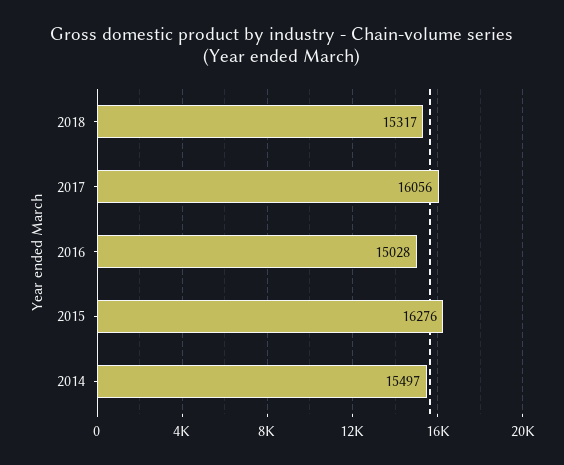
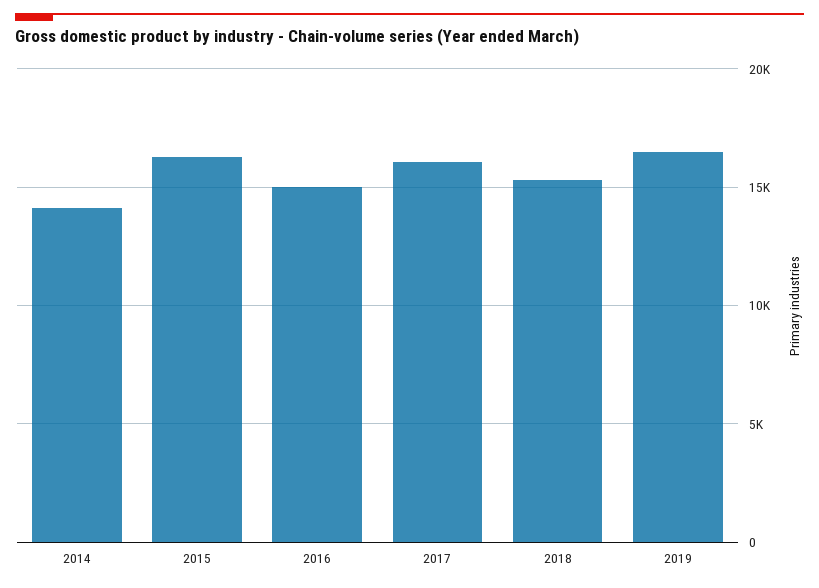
2014: 15497 -> 14000
2019: none -> 16500

